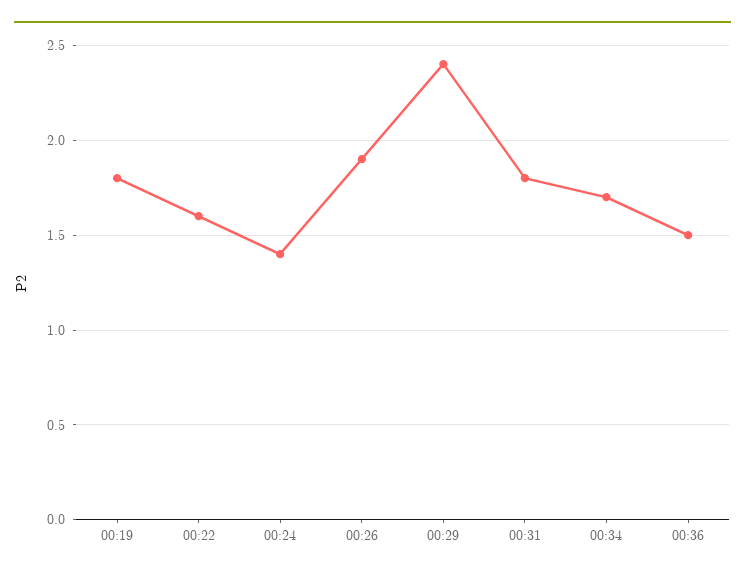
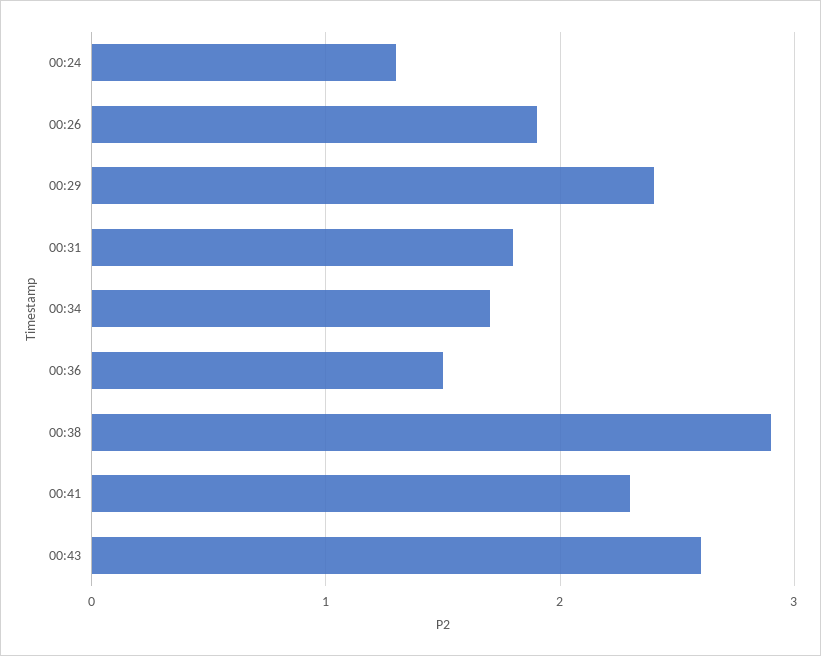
00:19: 1.8 -> none
00:22: 1.6 -> none
00:24: 1.4 -> 1.3
00:38: none -> 2.9
00:41: none -> 2.3
00:43: none -> 2.6

